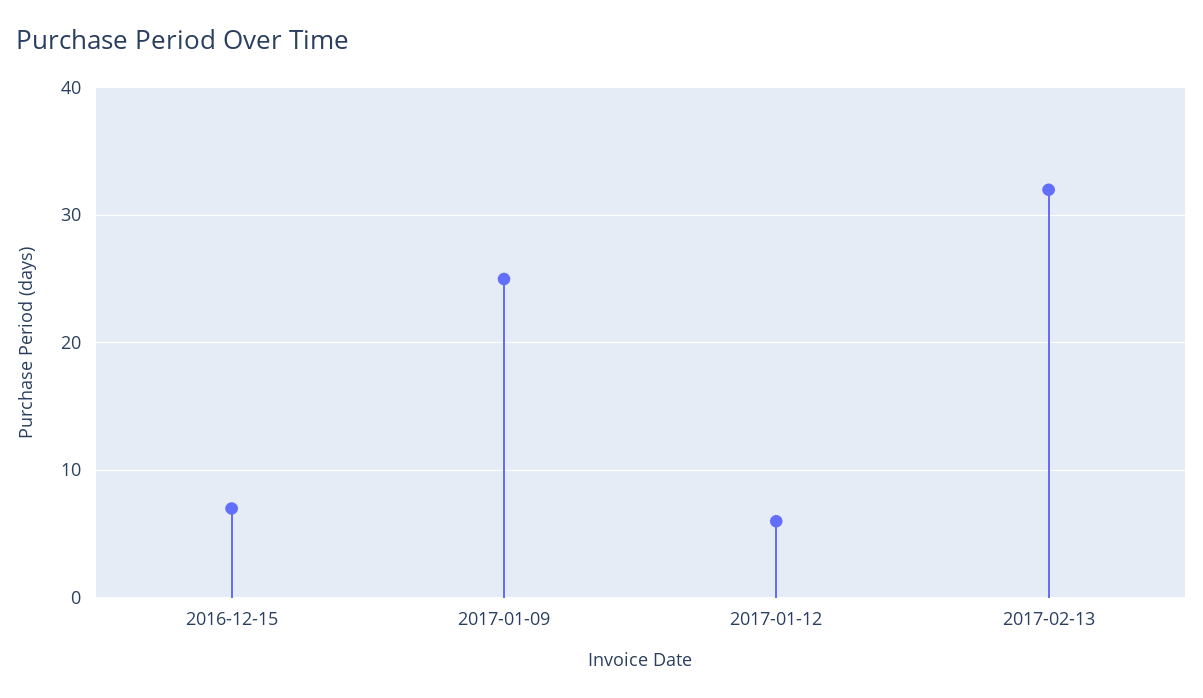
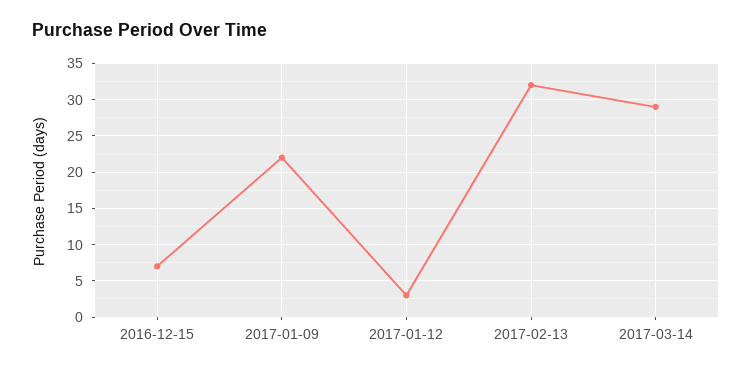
2017-01-09: 25 -> 22
2017-01-12: 6 -> 3
2017-03-14: none -> 29

